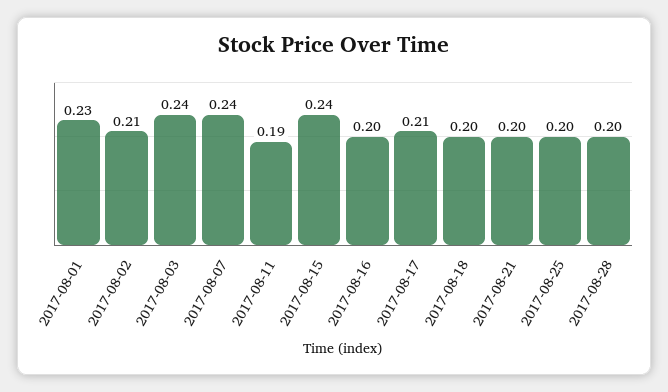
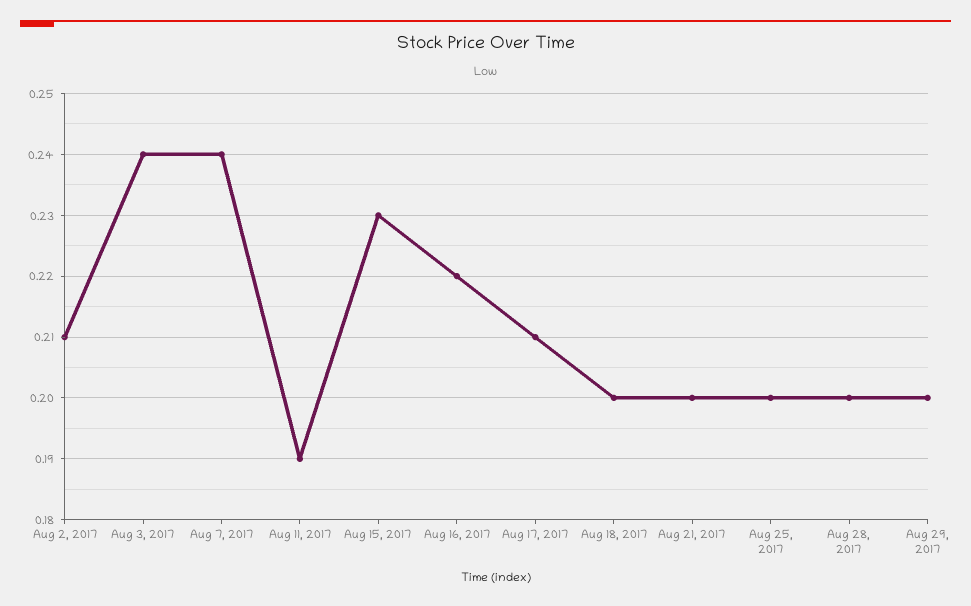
2017-08-01: 0.23 -> none
2017-08-15: 0.24 -> 0.23
2017-08-16: 0.2 -> 0.22
Aug 29, 2017: none -> 0.2

